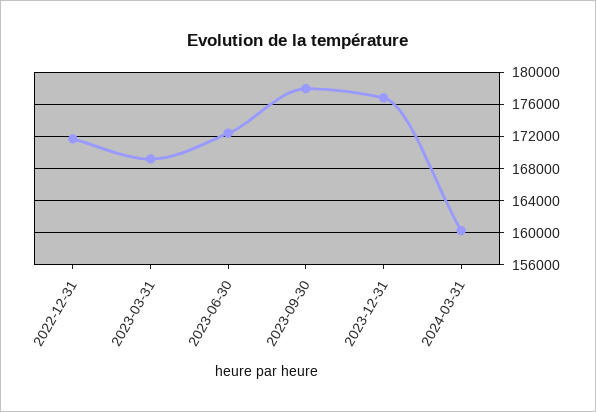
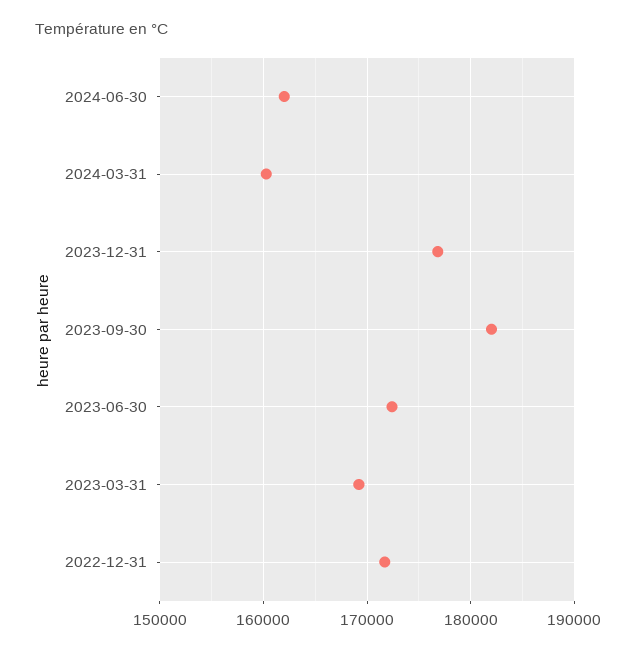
2023-09-30: 178000 -> 182000
2024-06-30: none -> 162000

